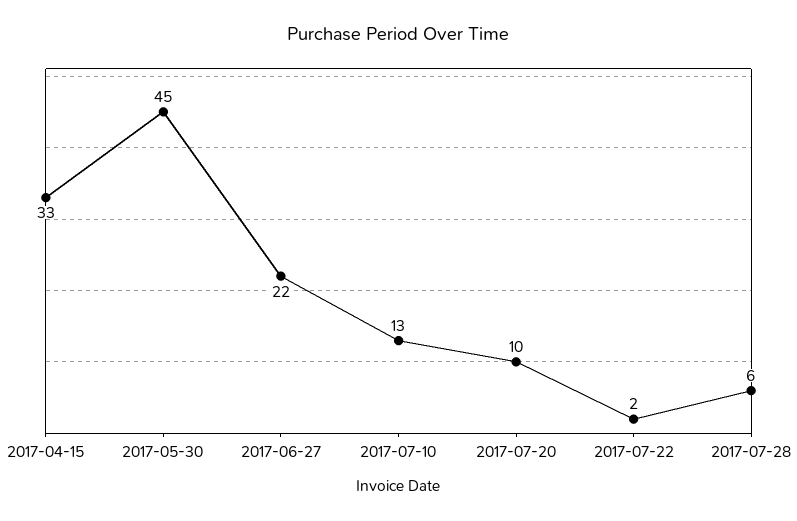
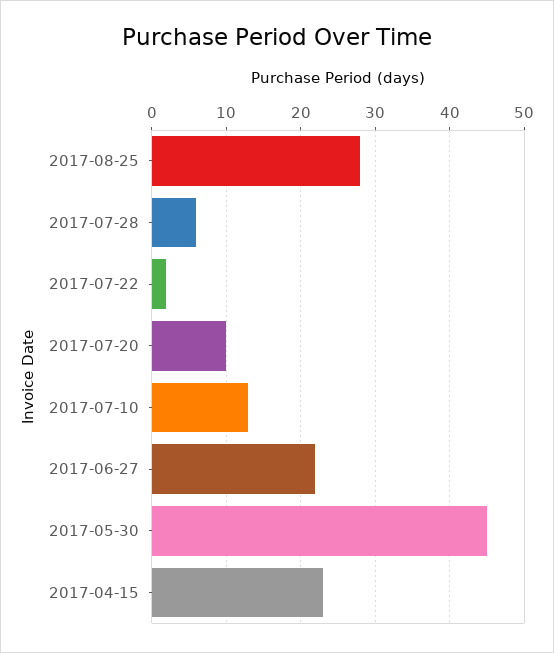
2017-04-15: 33 -> 23
2017-08-25: none -> 28

